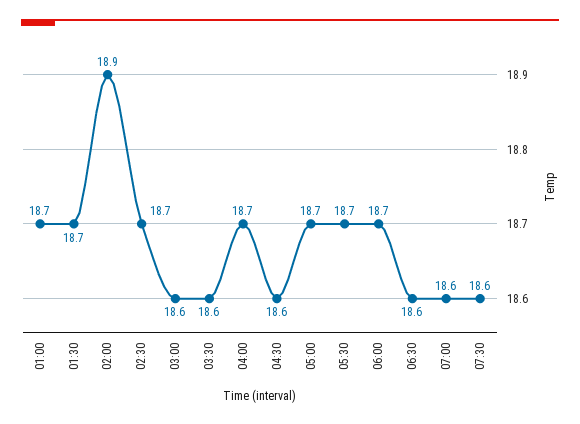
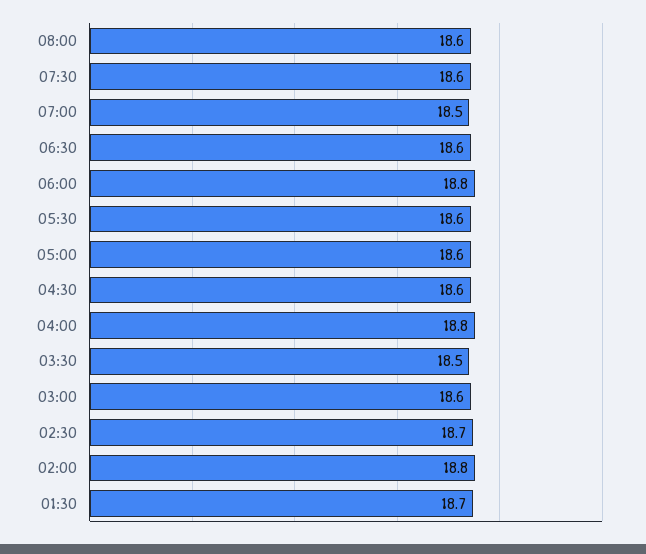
01:00: 18.7 -> none
02:00: 18.9 -> 18.8
03:30: 18.6 -> 18.5
04:00: 18.7 -> 18.8
05:00: 18.7 -> 18.6
05:30: 18.7 -> 18.6
06:00: 18.7 -> 18.8
07:00: 18.6 -> 18.5
08:00: none -> 18.6

